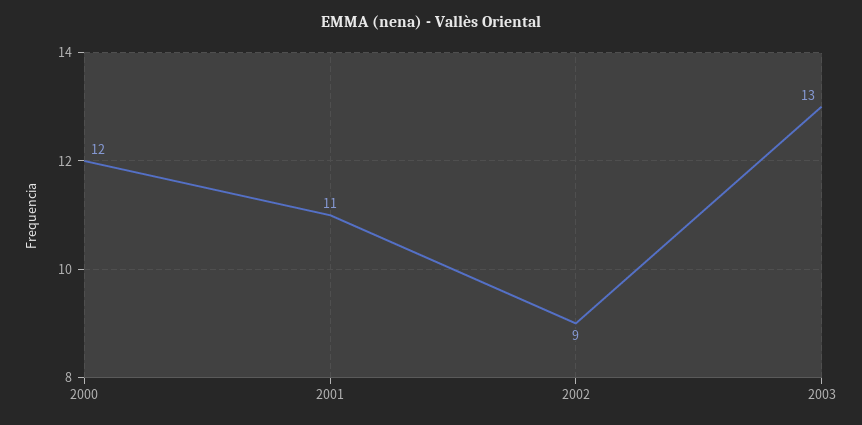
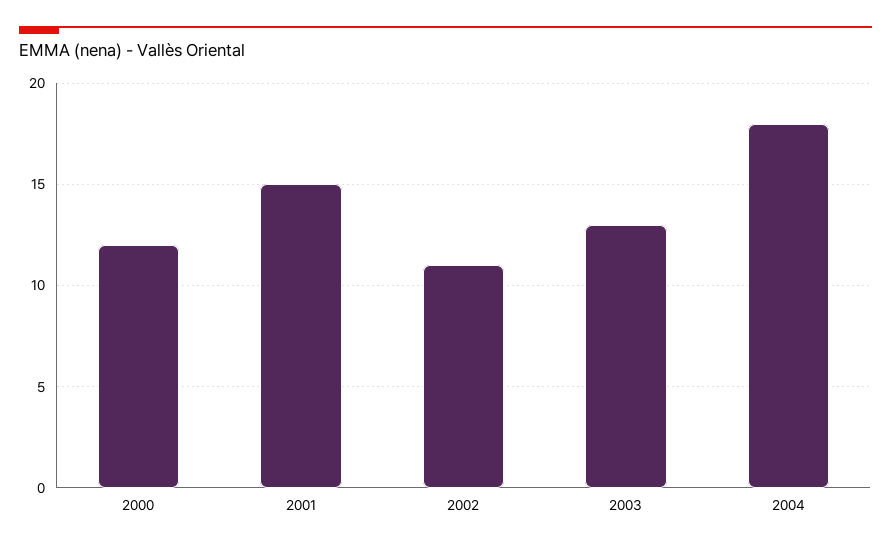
2001: 11 -> 15
2002: 9 -> 11
2004: none -> 18

